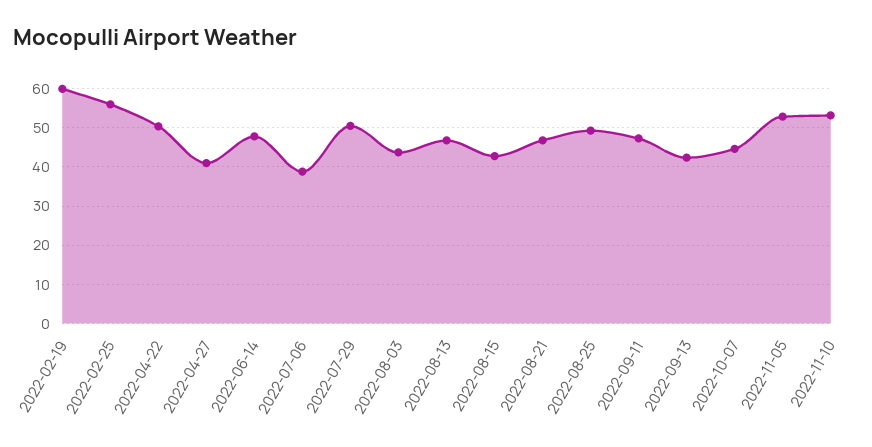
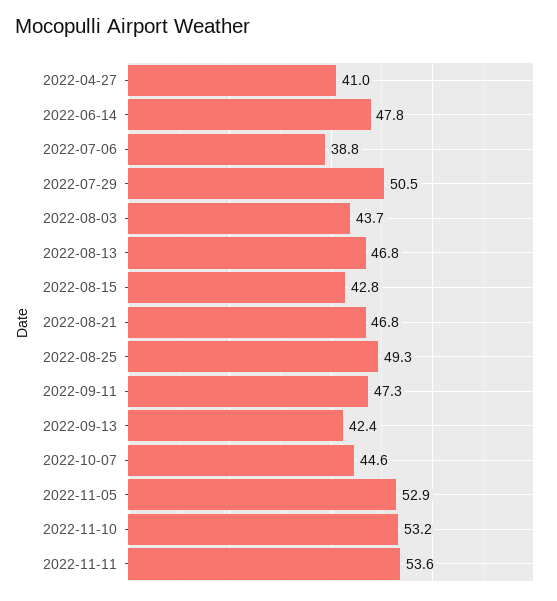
2022-02-19: 60 -> none
2022-02-25: 56 -> none
2022-04-22: 50 -> none
2022-11-11: none -> 53.6

